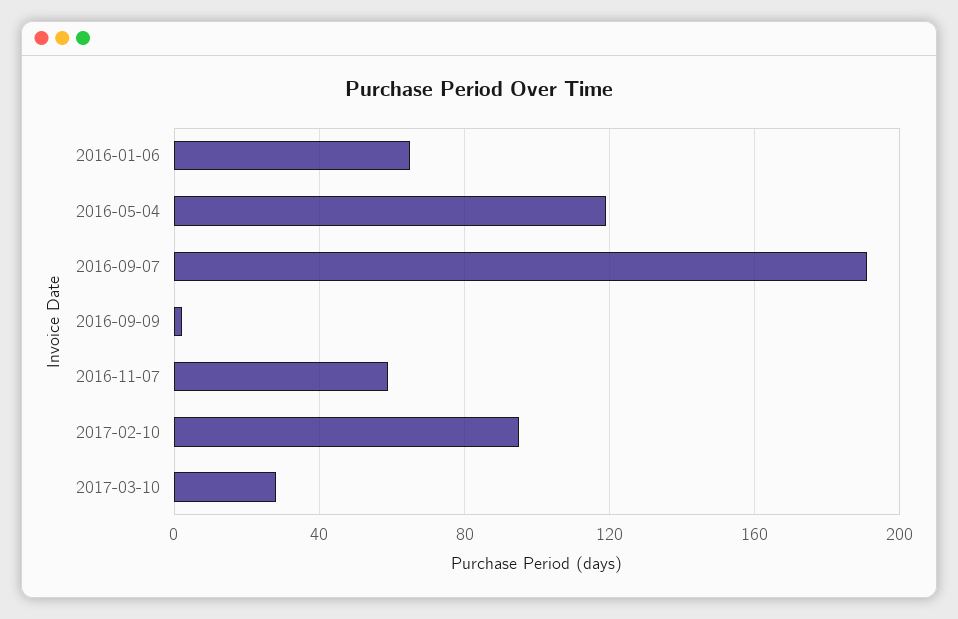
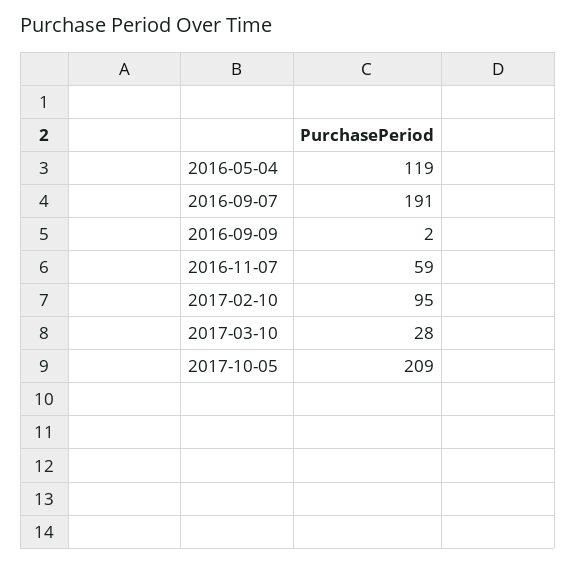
2016-01-06: 65 -> none
2017-10-05: none -> 209

